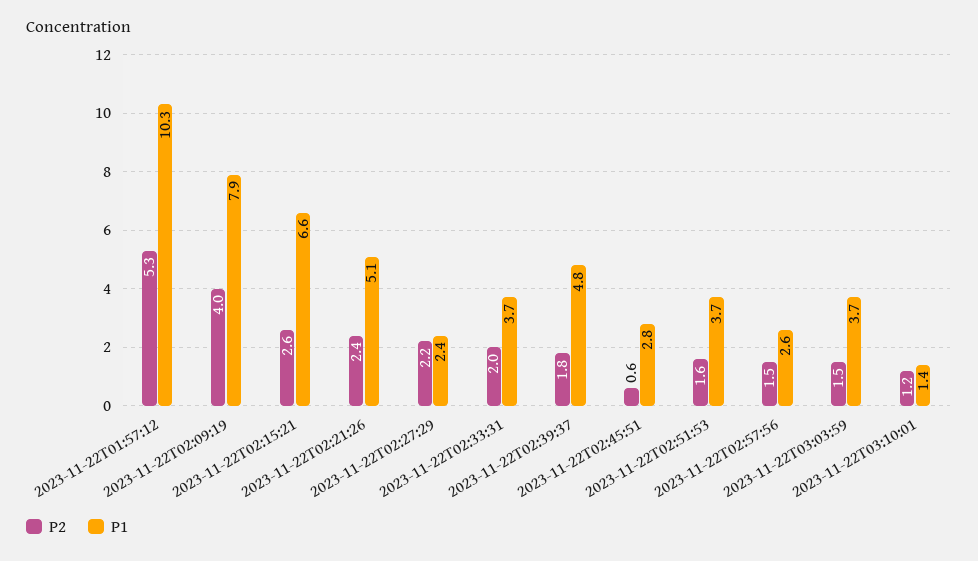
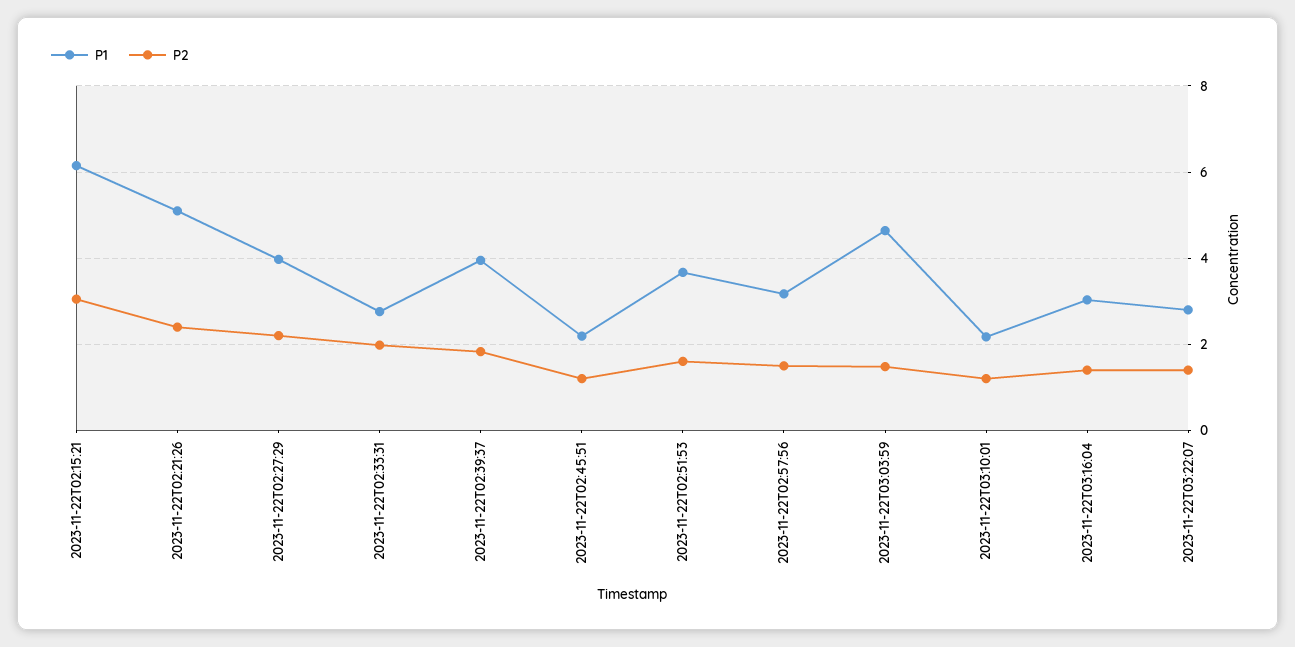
P2, 2023-11-22T01:57:12: 5.3 -> none
P1, 2023-11-22T01:57:12: 10.3 -> none
P2, 2023-11-22T02:09:19: 4 -> none
P1, 2023-11-22T02:09:19: 7.9 -> none
P2, 2023-11-22T02:15:21: 2.6 -> 3
P1, 2023-11-22T02:15:21: 6.6 -> 6.2
P1, 2023-11-22T02:27:29: 2.4 -> 4
P1, 2023-11-22T02:33:31: 3.7 -> 2.8
P1, 2023-11-22T02:39:37: 4.8 -> 4
P2, 2023-11-22T02:45:51: 0.6 -> 1.2
P1, 2023-11-22T02:45:51: 2.8 -> 2.2
P1, 2023-11-22T02:57:56: 2.6 -> 3.2
P1, 2023-11-22T03:03:59: 3.7 -> 4.6
P1, 2023-11-22T03:10:01: 1.4 -> 2.2
P1, 2023-11-22T03:16:04: none -> 3
P2, 2023-11-22T03:16:04: none -> 1.4
P1, 2023-11-22T03:22:07: none -> 2.8
P2, 2023-11-22T03:22:07: none -> 1.4

